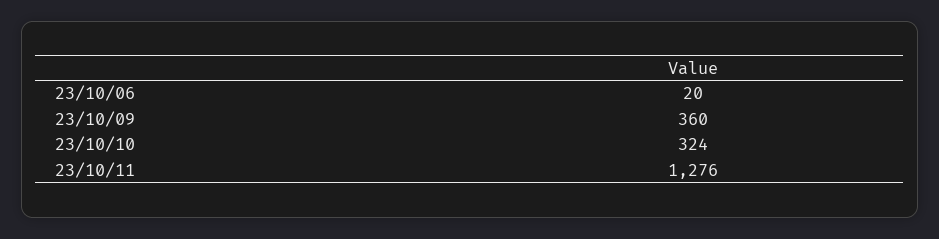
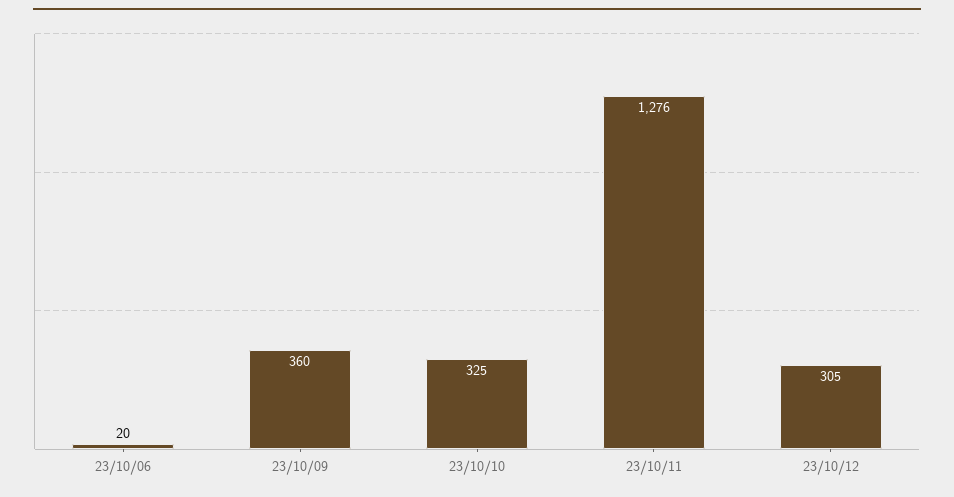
23/10/10: 324 -> 325
23/10/12: none -> 305

